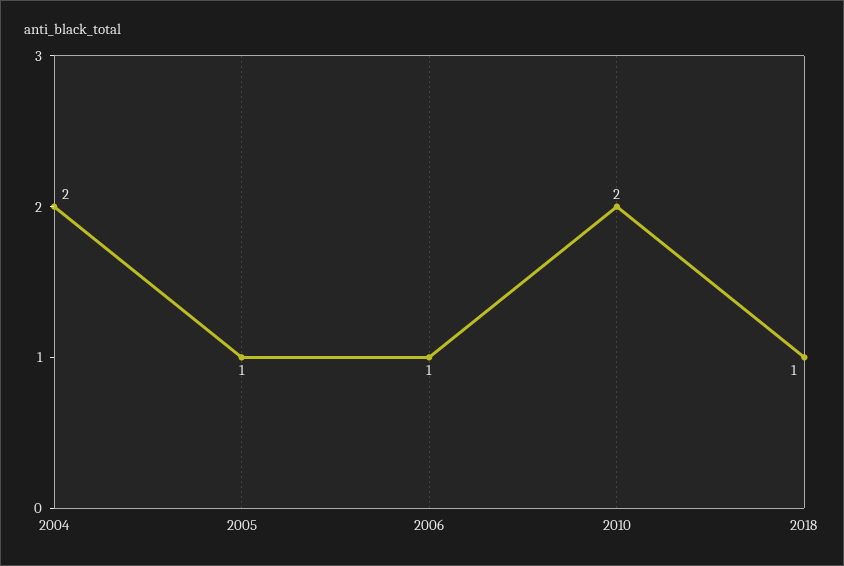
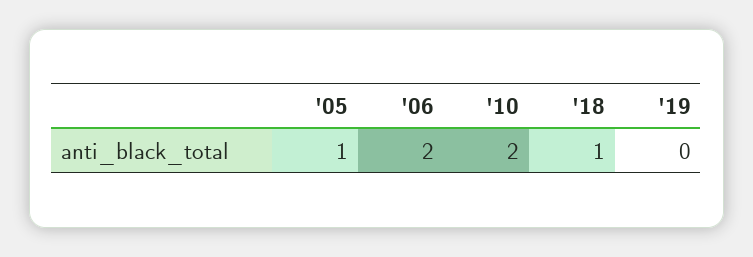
2004: 2 -> none
2006: 1 -> 2
'19: none -> 0

